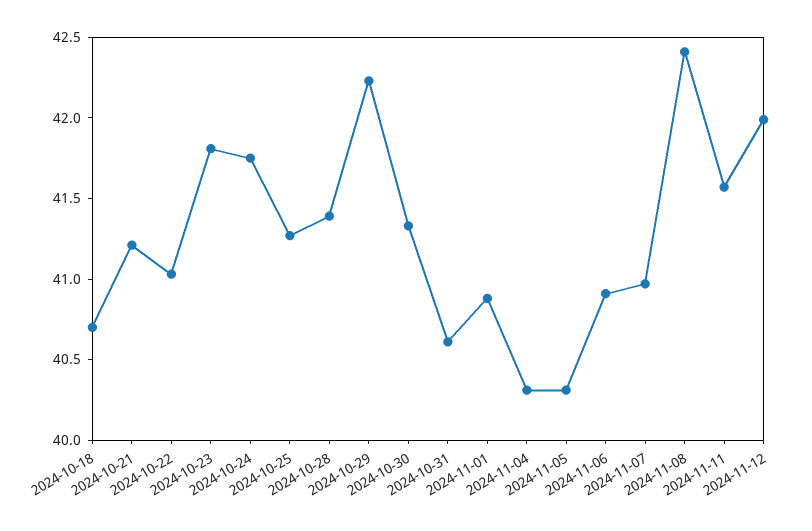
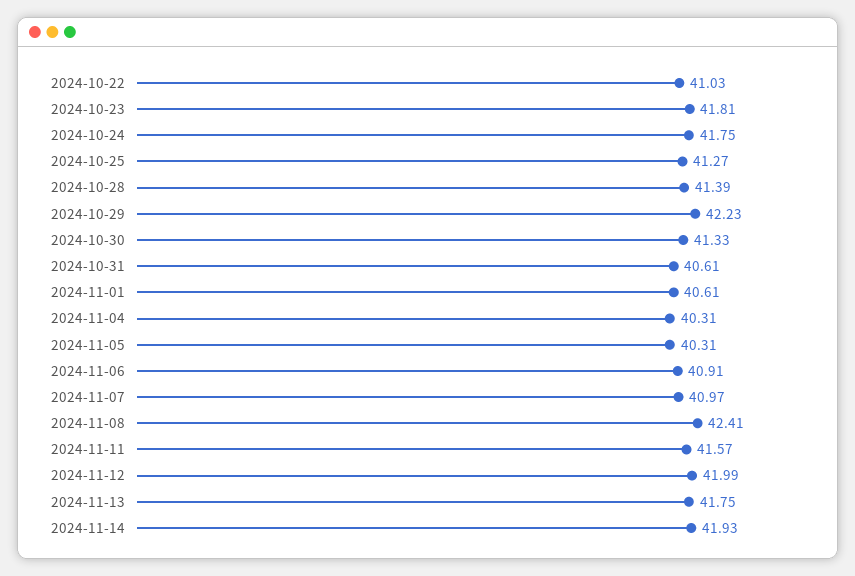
2024-10-18: 40.7 -> none
2024-10-21: 41.2 -> none
2024-11-01: 40.9 -> 40.61
2024-11-13: none -> 41.75
2024-11-14: none -> 41.93

